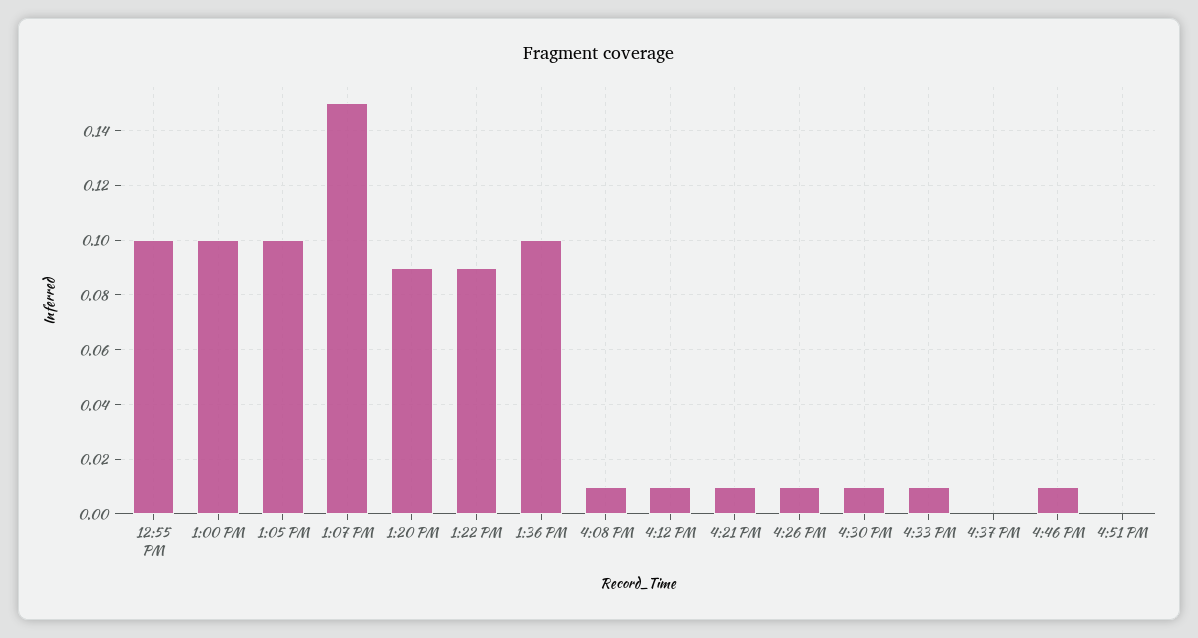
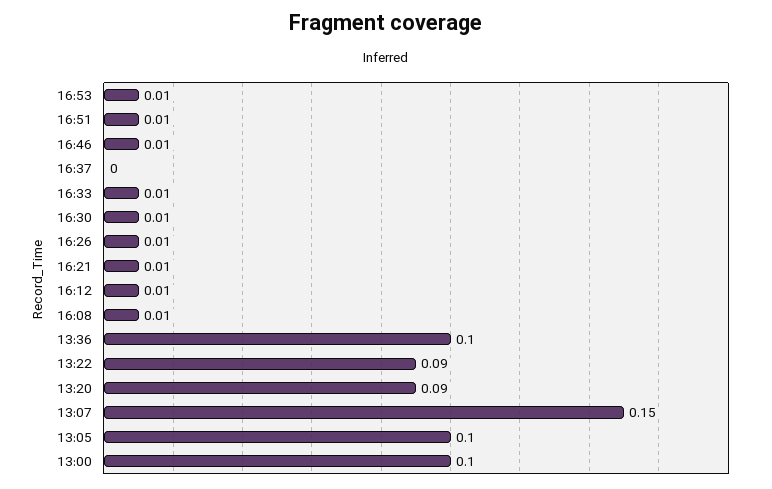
12:55 PM: 0.1 -> none
4:51 PM: 0 -> 0.01
16:53: none -> 0.01

